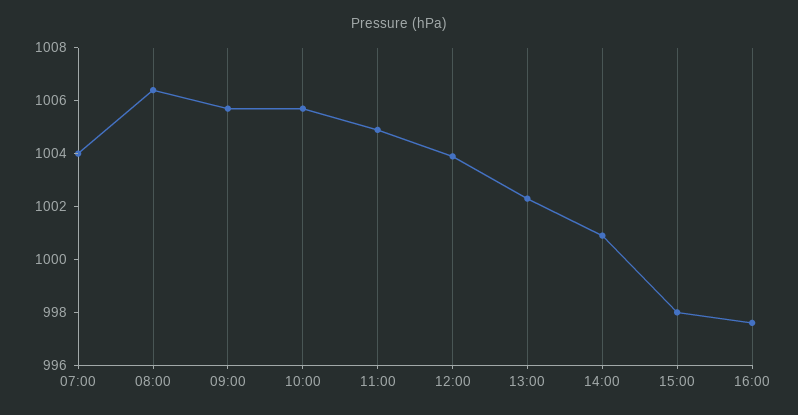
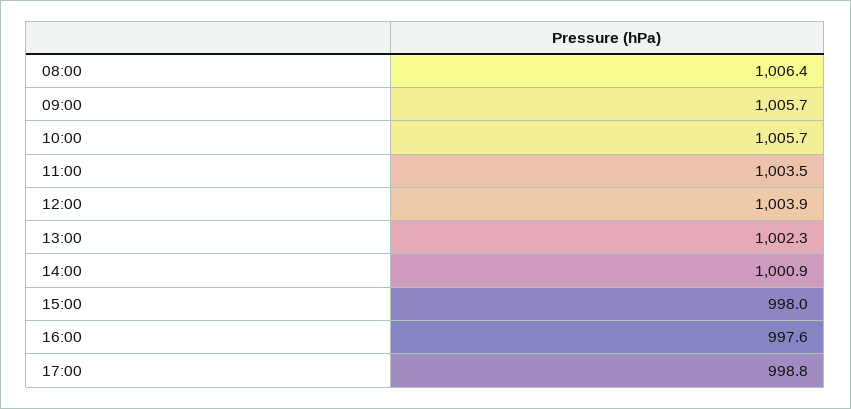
07:00: 1004 -> none
11:00: 1005 -> 1003.5
17:00: none -> 998.8

